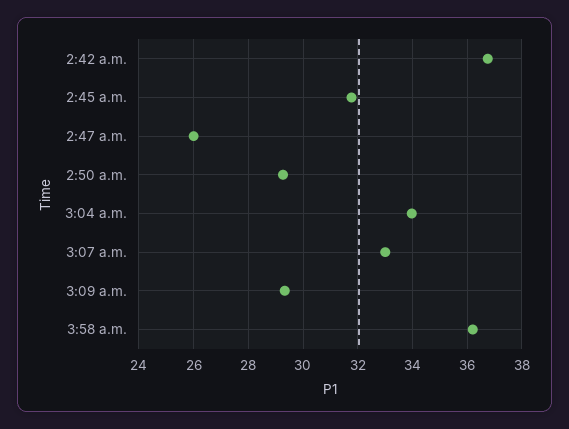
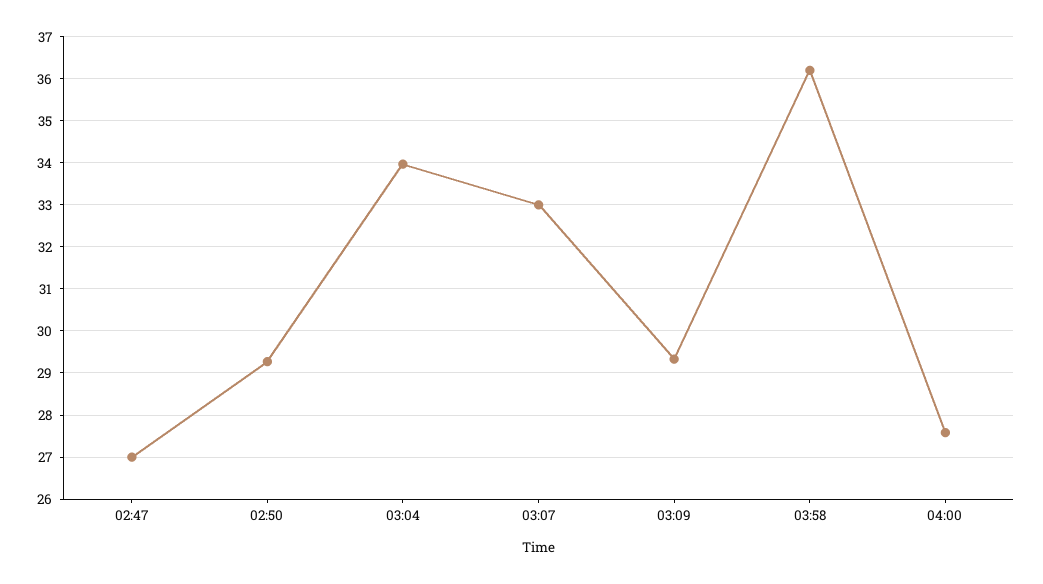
2:42 a.m.: 36.75 -> none
2:45 a.m.: 31.75 -> none
2:47 a.m.: 26 -> 27
04:00: none -> 27.6

